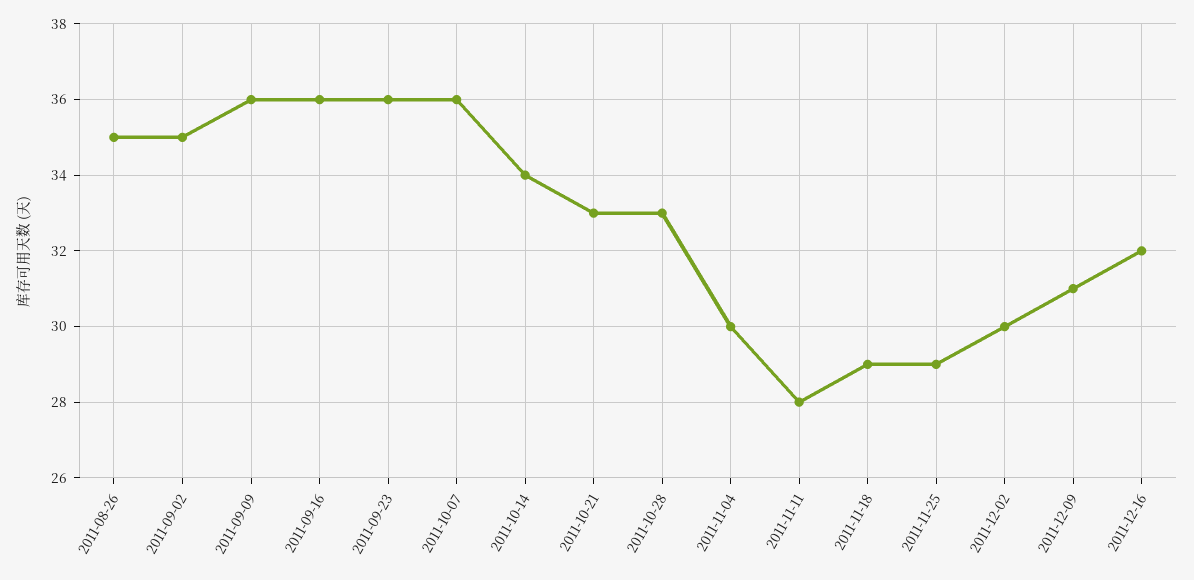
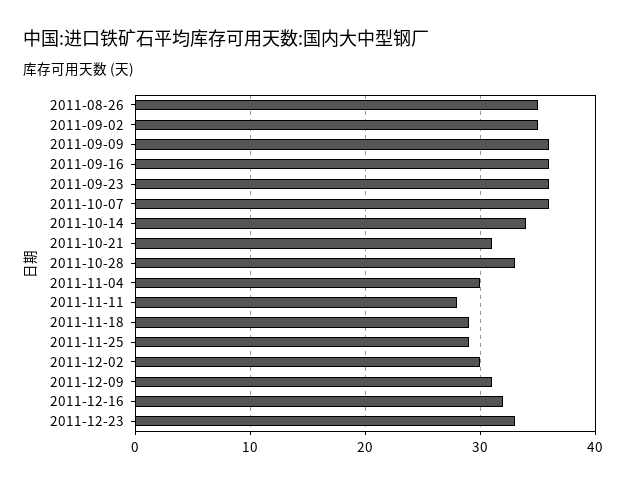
2011-10-21: 33 -> 31
2011-12-23: none -> 33

